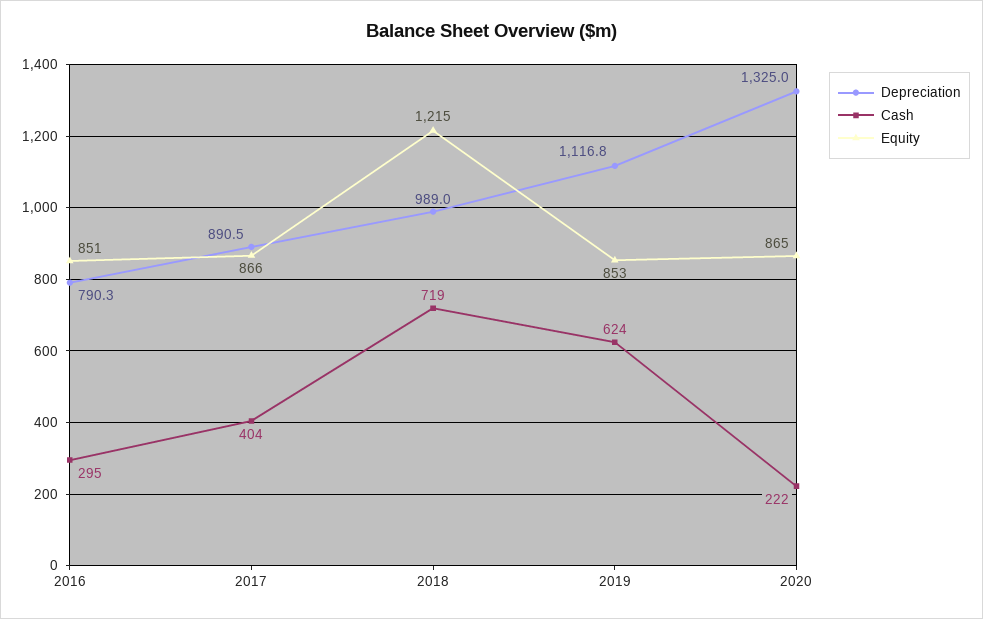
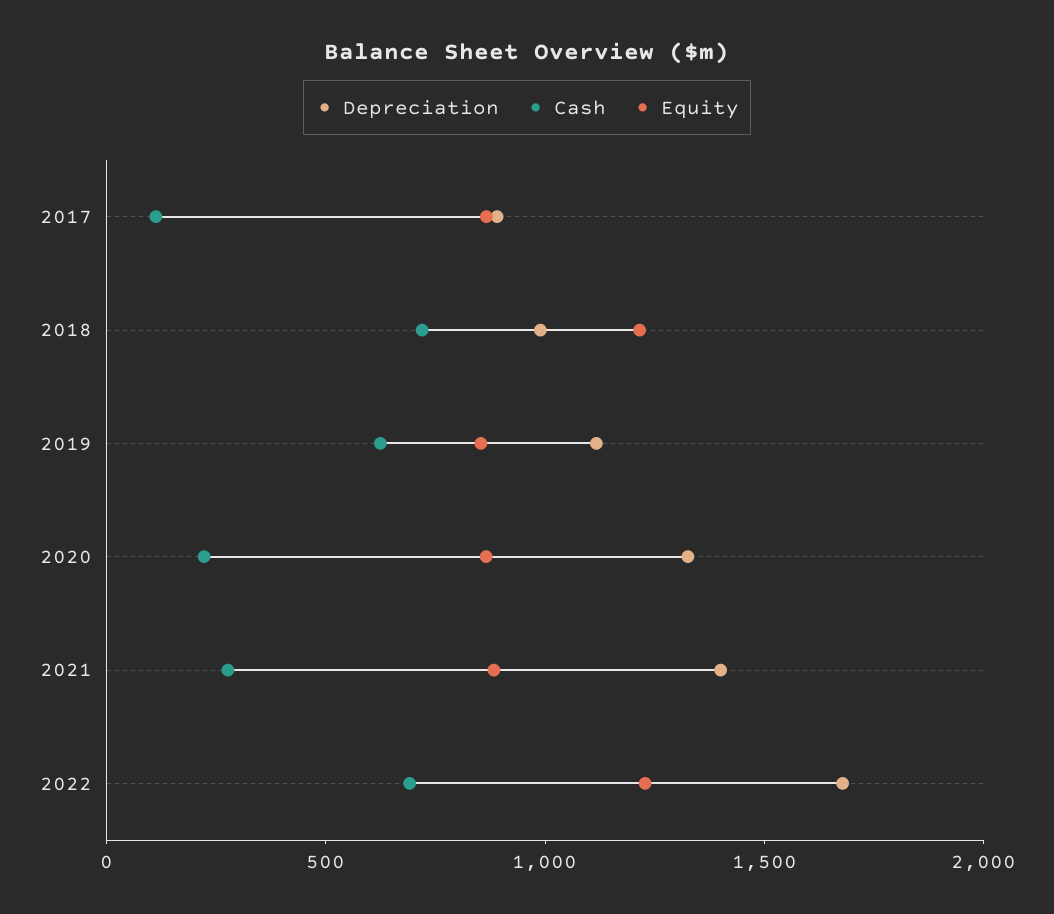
Depreciation, 2016: 790.3 -> none
Cash, 2016: 295 -> none
Equity, 2016: 851 -> none
Cash, 2017: 404 -> 100
Depreciation, 2021: none -> 1400
Cash, 2021: none -> 300
Equity, 2021: none -> 900
Depreciation, 2022: none -> 1700
Cash, 2022: none -> 700
Equity, 2022: none -> 1200

